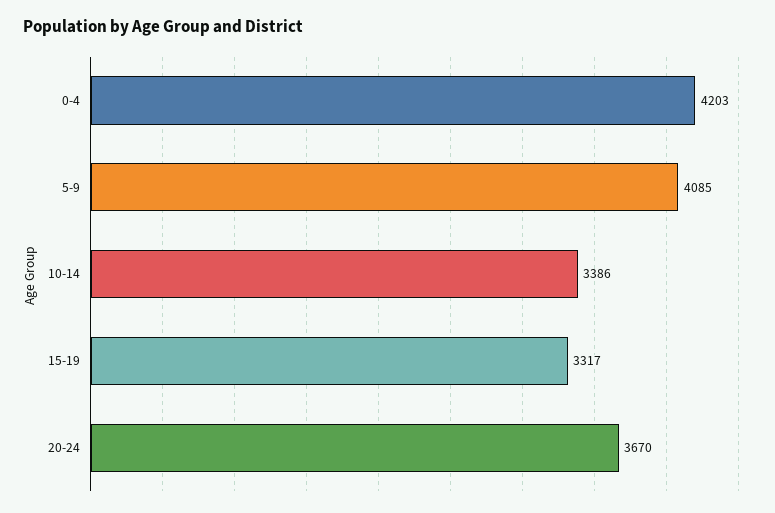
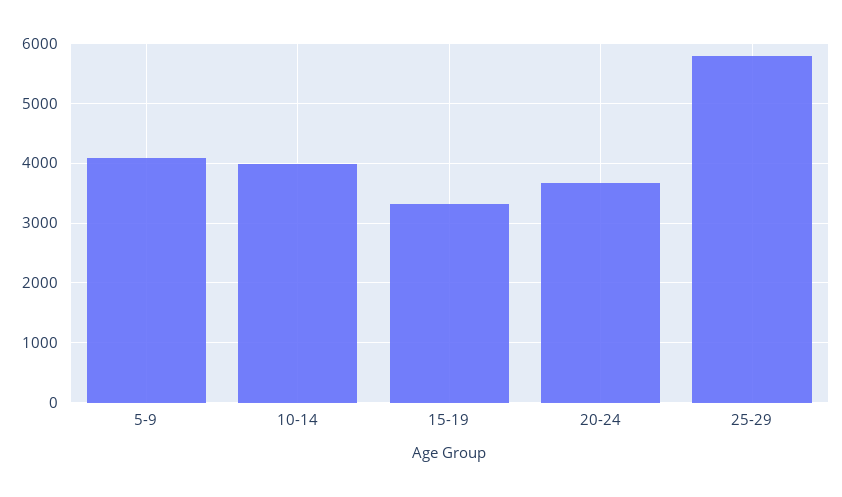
0-4: 4203 -> none
10-14: 3386 -> 4000
25-29: none -> 5800

